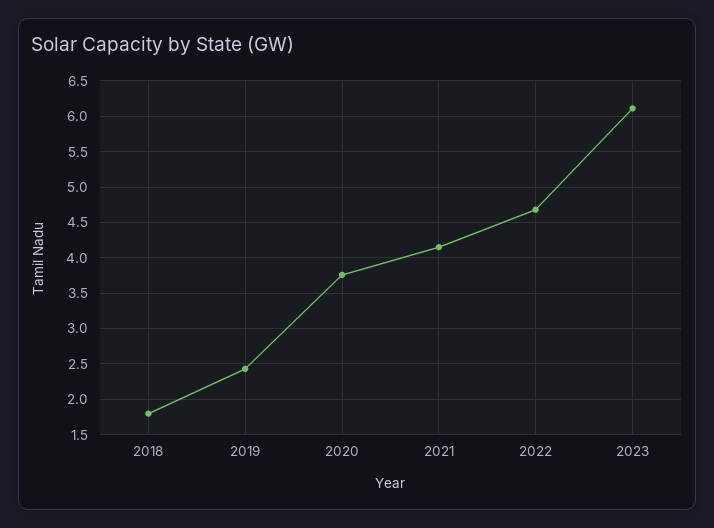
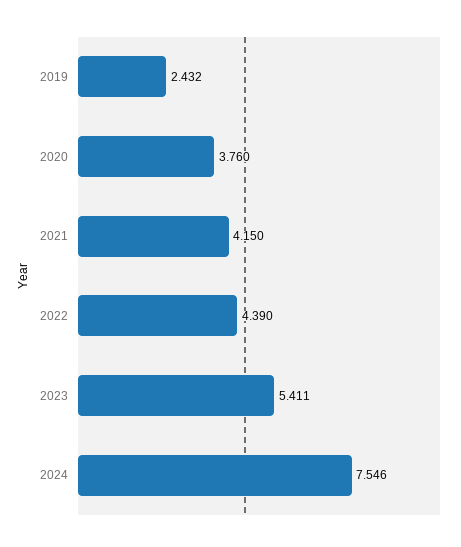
2018: 1.8 -> none
2022: 4.7 -> 4.39
2023: 6.1 -> 5.411
2024: none -> 7.546

